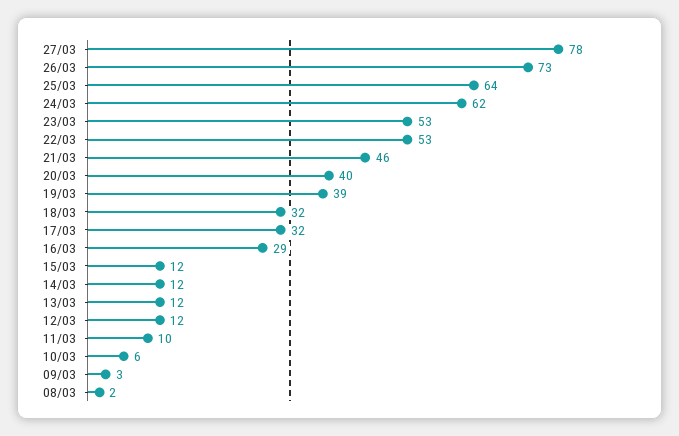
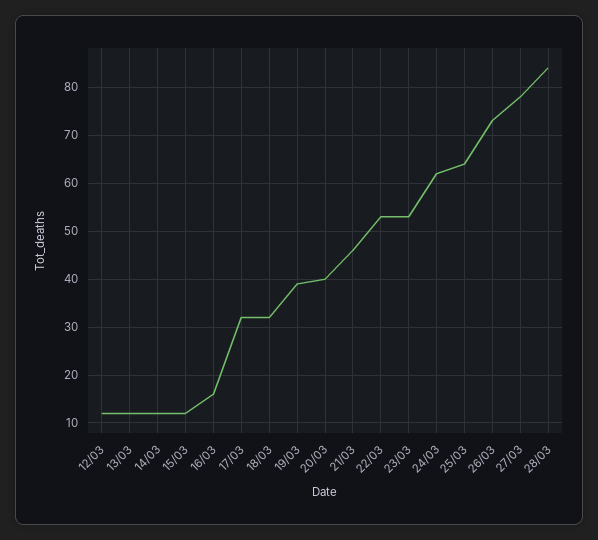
16/03: 29 -> 15
11/03: 10 -> none
10/03: 6 -> none
09/03: 3 -> none
08/03: 2 -> none
28/03: none -> 85

